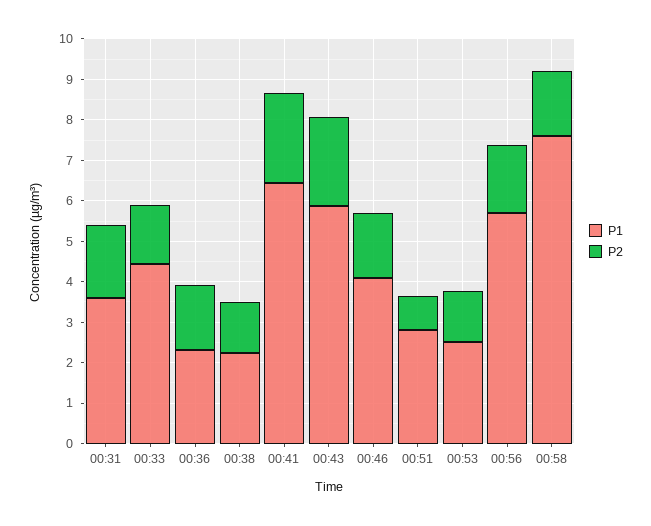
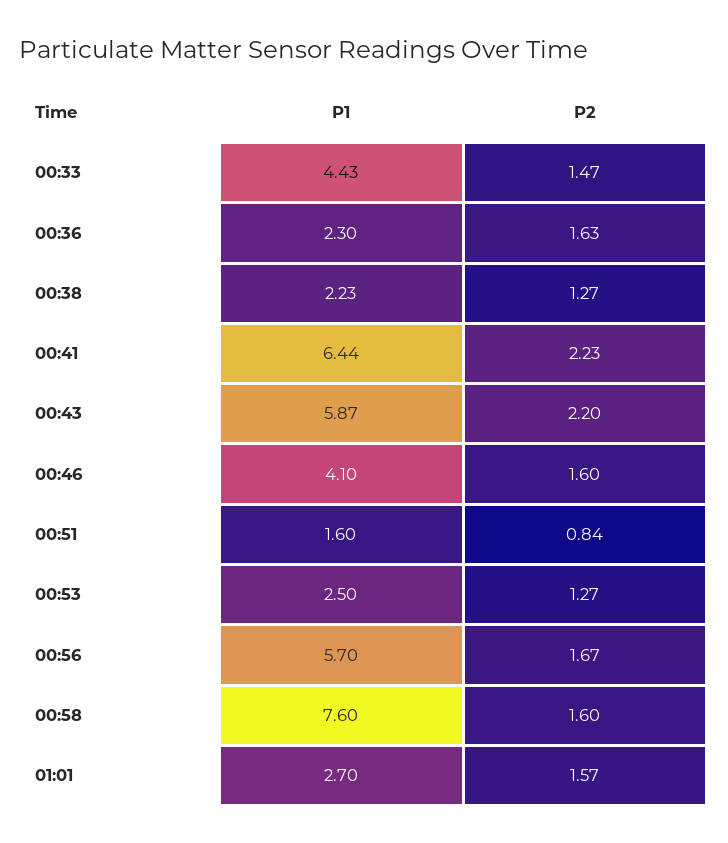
P1, 00:31: 3.6 -> none
P2, 00:31: 1.8 -> none
P1, 00:51: 2.8 -> 1.6
P1, 01:01: none -> 2.7
P2, 01:01: none -> 1.57

